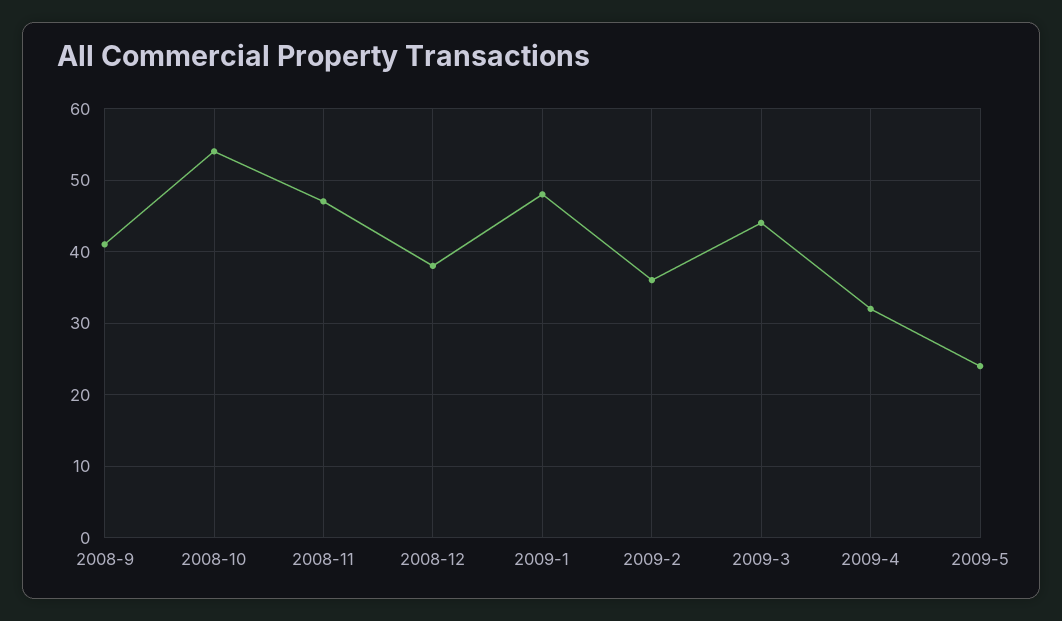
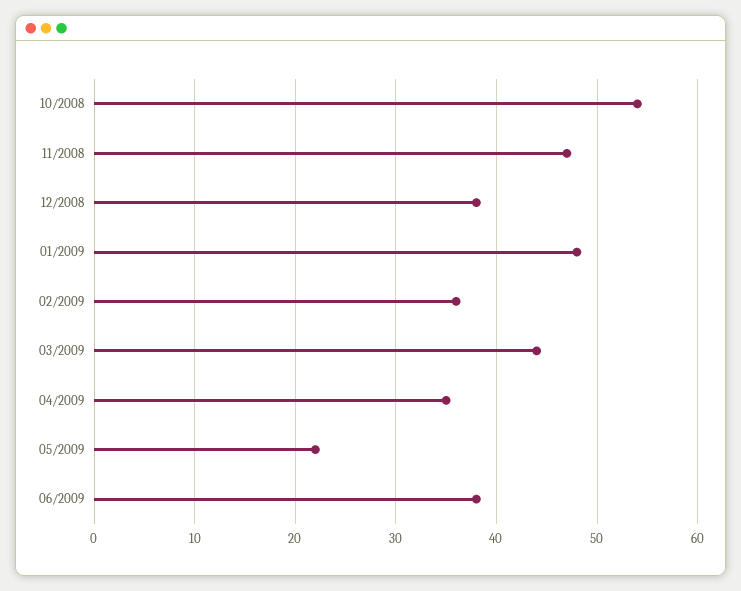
2008-9: 41 -> none
2009-4: 32 -> 35
2009-5: 24 -> 22
06/2009: none -> 38

